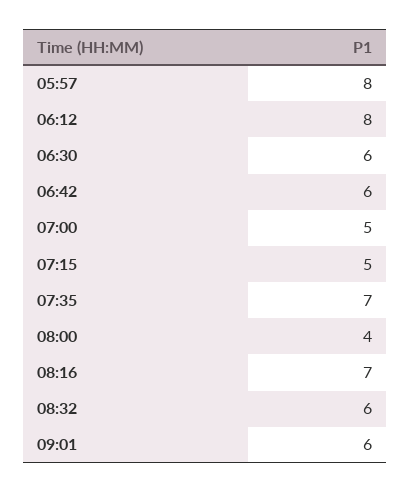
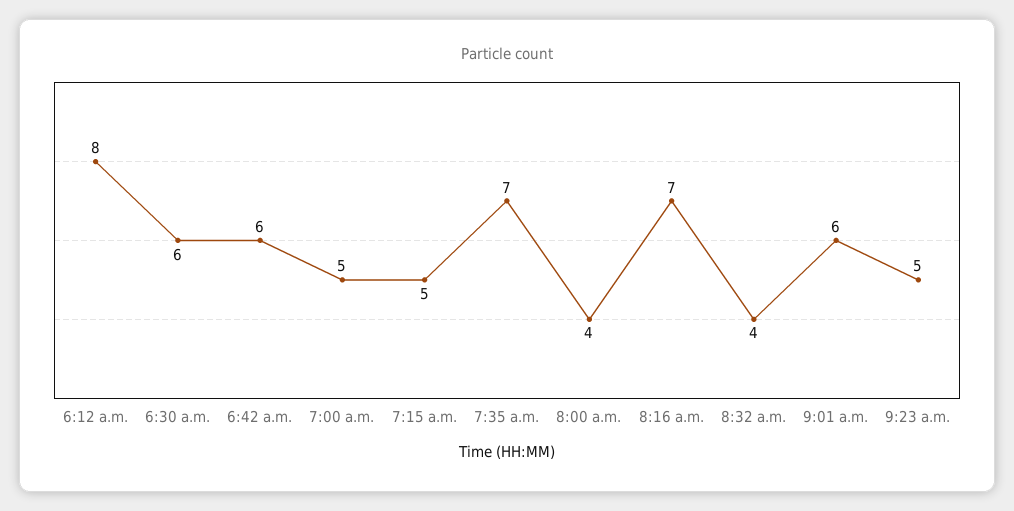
05:57: 8 -> none
08:32: 6 -> 4
9:23 a.m.: none -> 5

